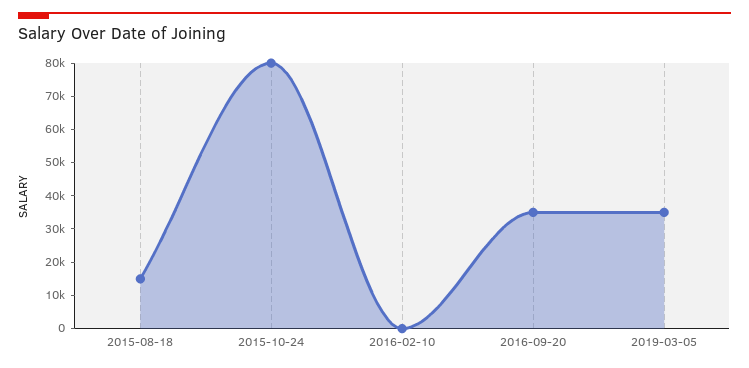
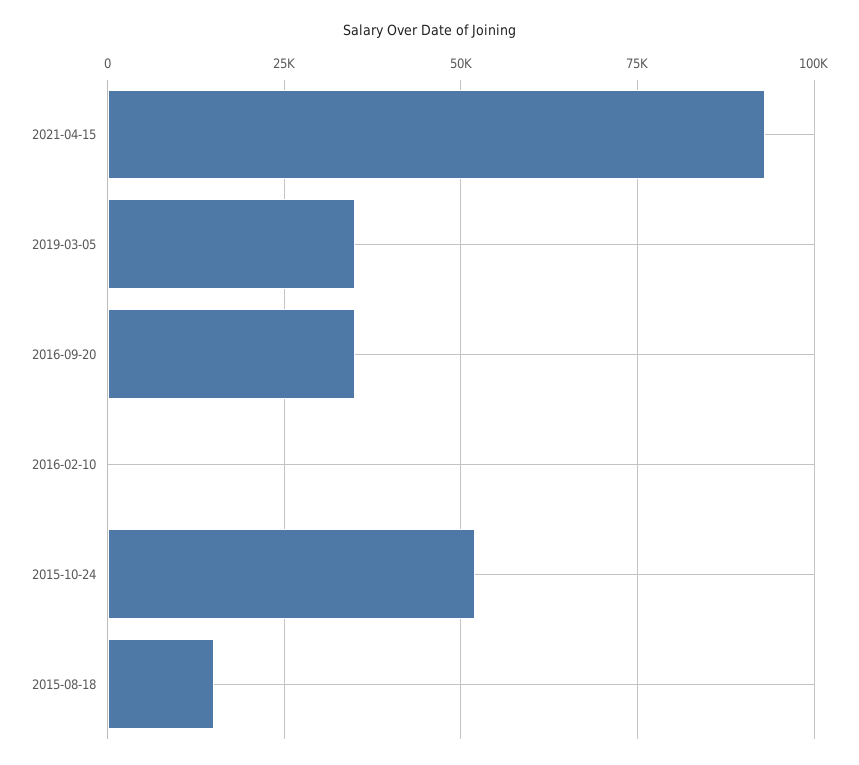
2015-10-24: 80000 -> 52500
2021-04-15: none -> 92500

